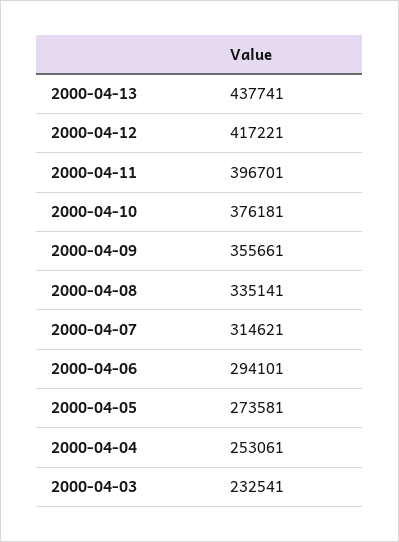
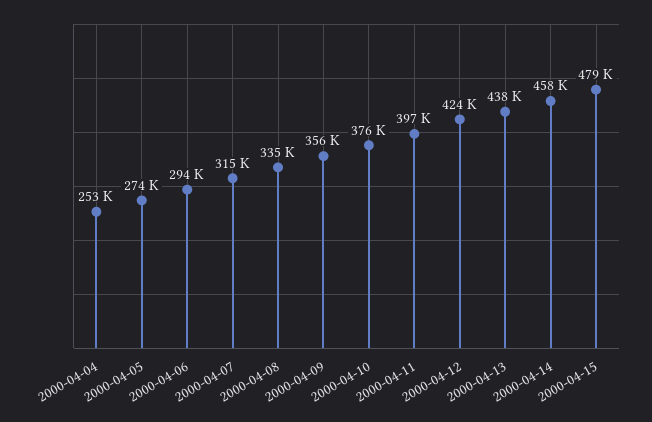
2000-04-12: 417221 -> 424000
2000-04-03: 232541 -> none
2000-04-14: none -> 458000
2000-04-15: none -> 479000

